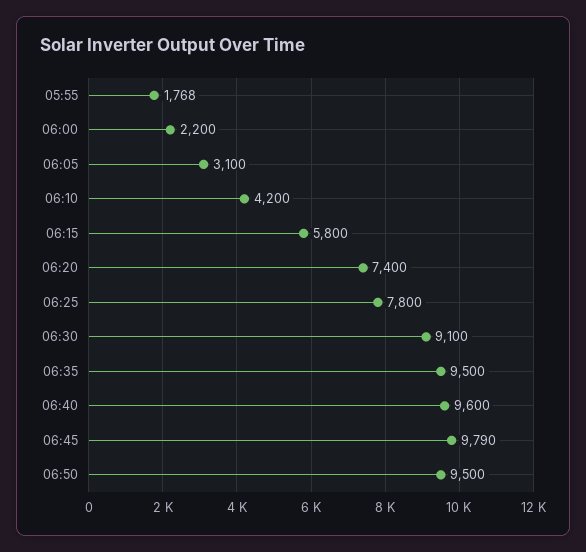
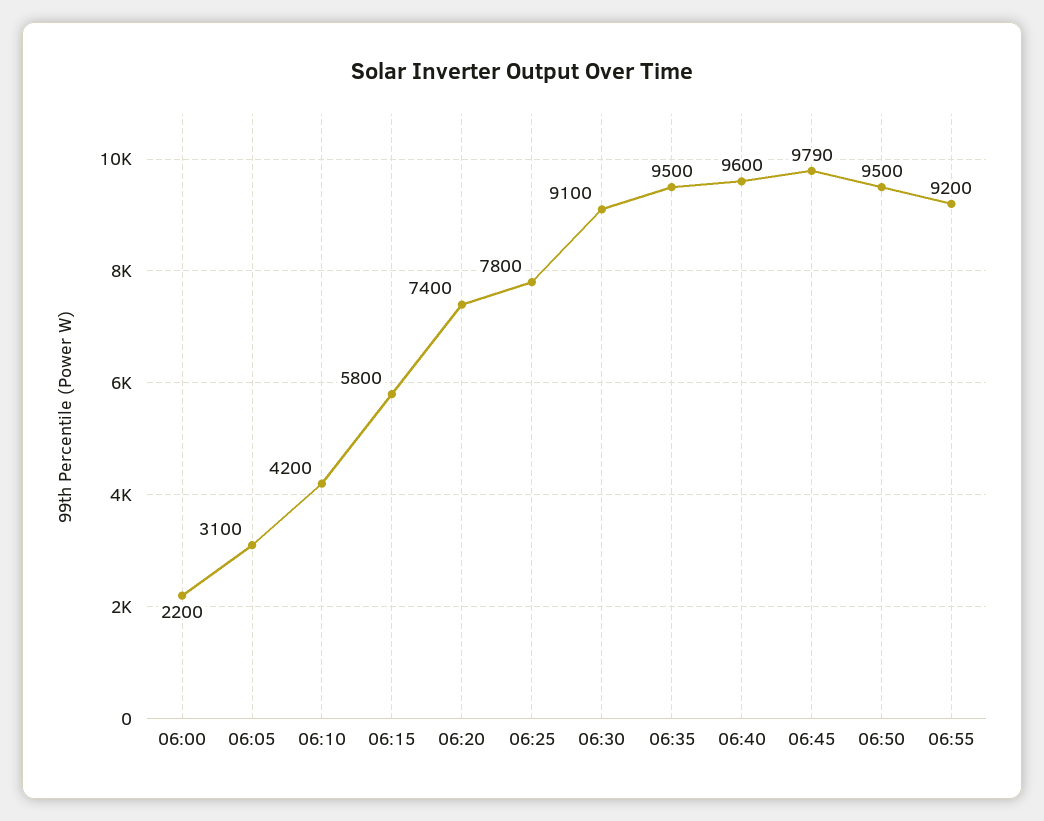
05:55: 1768 -> none
06:55: none -> 9200

